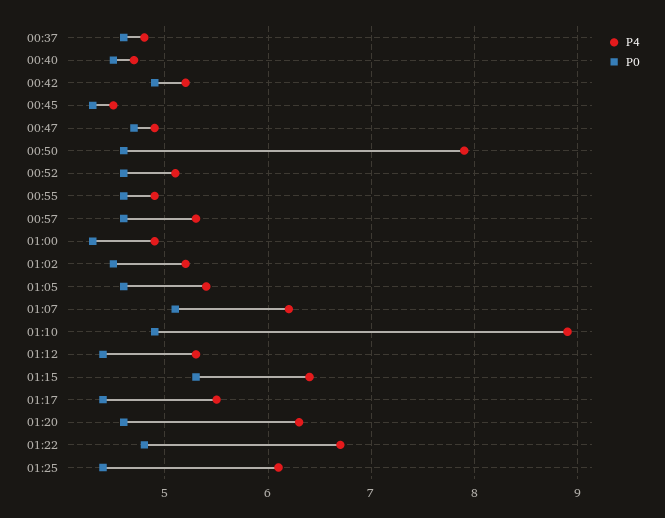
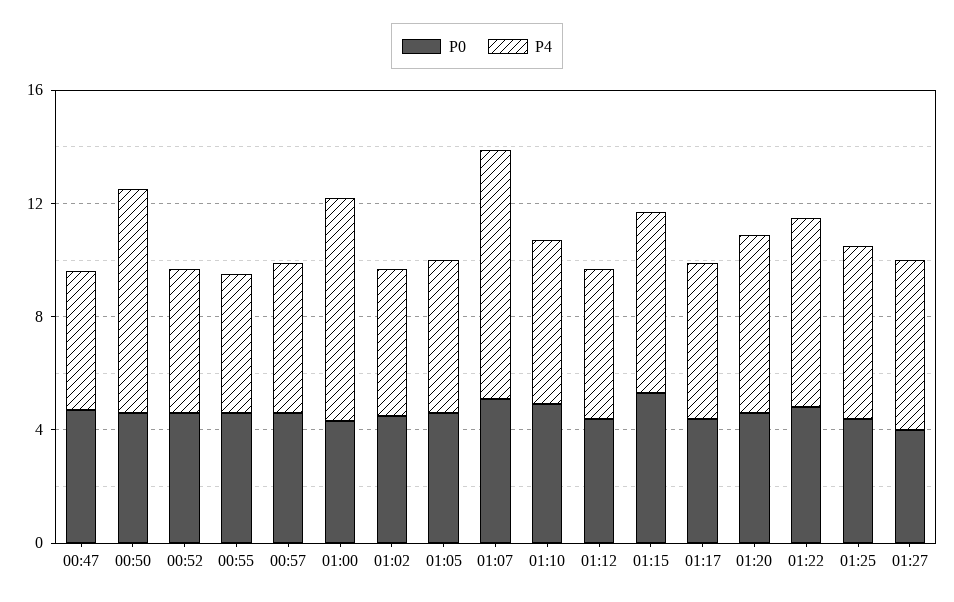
P4, 00:37: 4.8 -> none
P0, 00:37: 4.6 -> none
P4, 00:40: 4.7 -> none
P0, 00:40: 4.5 -> none
P4, 00:42: 5.2 -> none
P0, 00:42: 4.9 -> none
P4, 00:45: 4.5 -> none
P0, 00:45: 4.3 -> none
P4, 01:00: 4.9 -> 8
P4, 01:07: 6.2 -> 9
P4, 01:10: 8.9 -> 6
P0, 01:27: none -> 4
P4, 01:27: none -> 6

